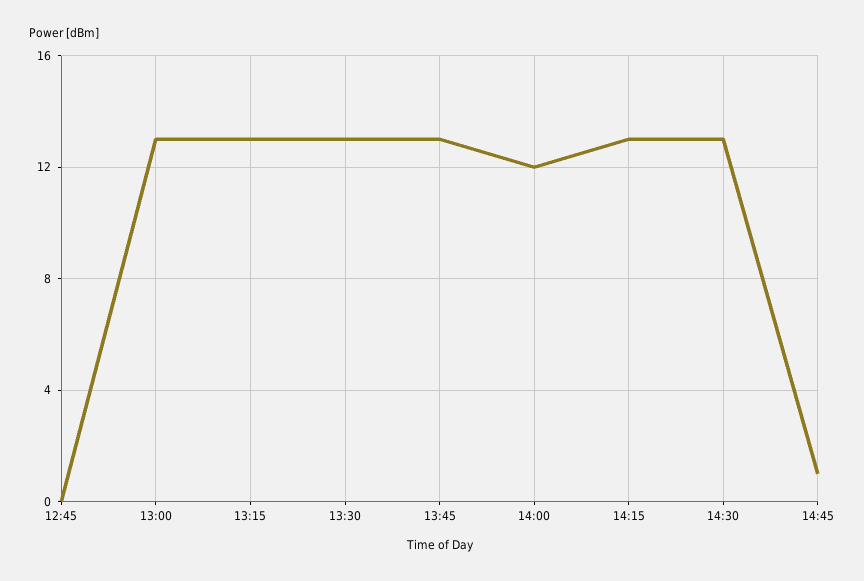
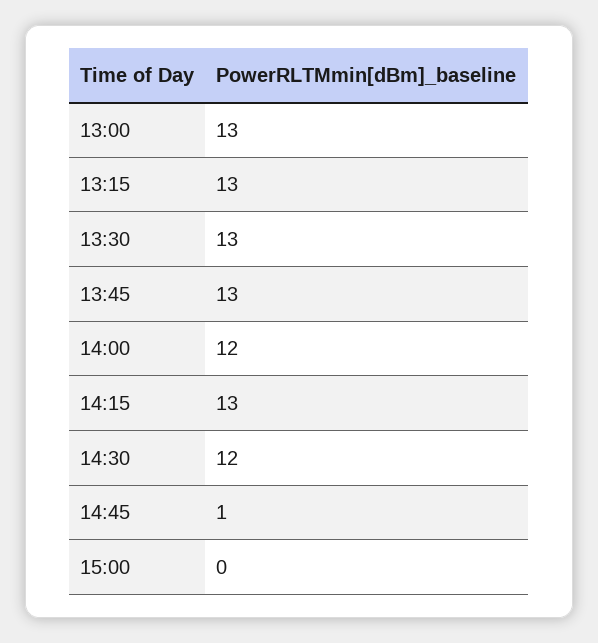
12:45: 0 -> none
14:30: 13 -> 12
15:00: none -> 0

